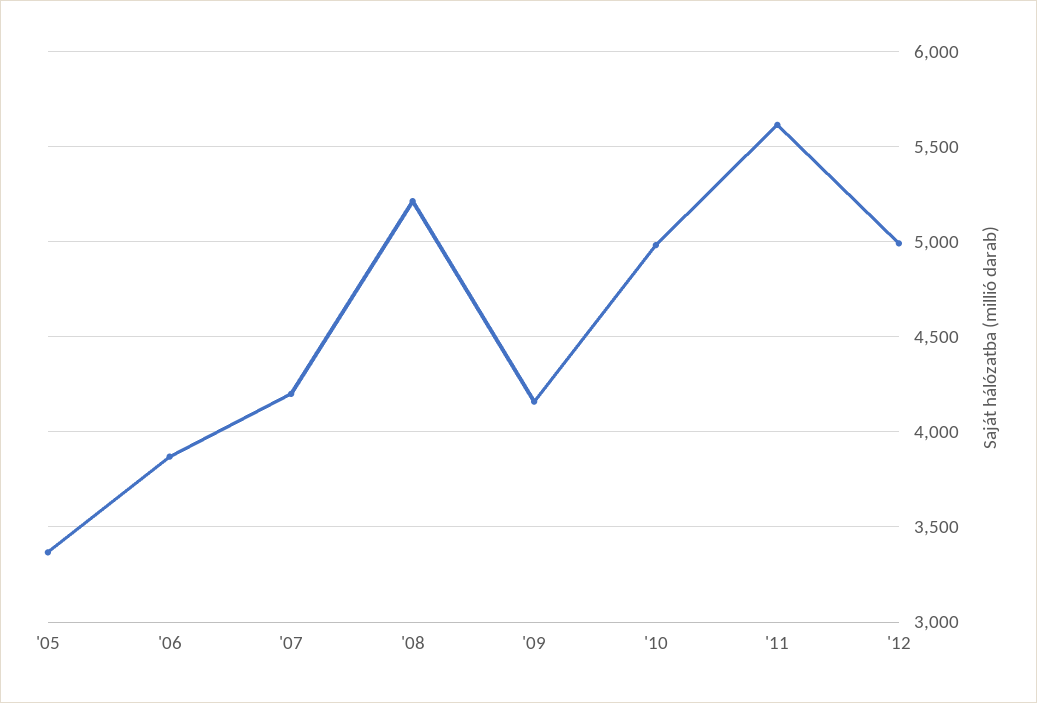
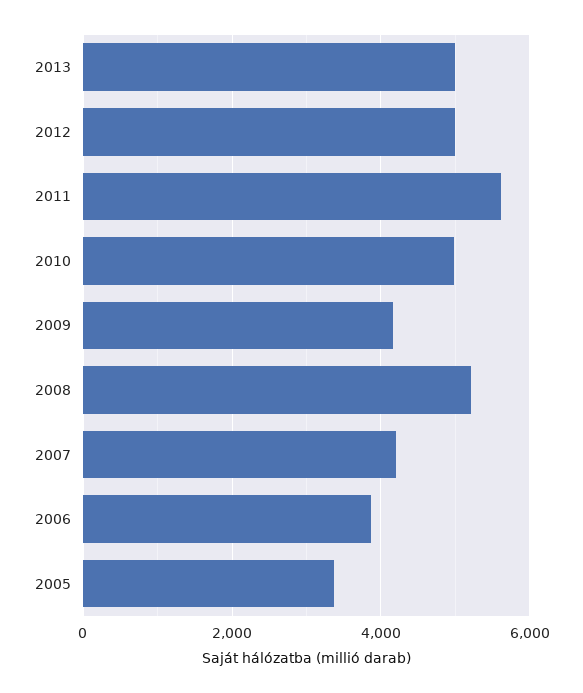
2013: none -> 5000

